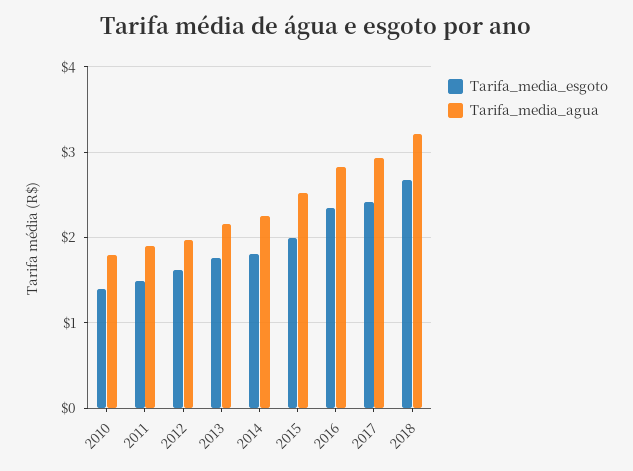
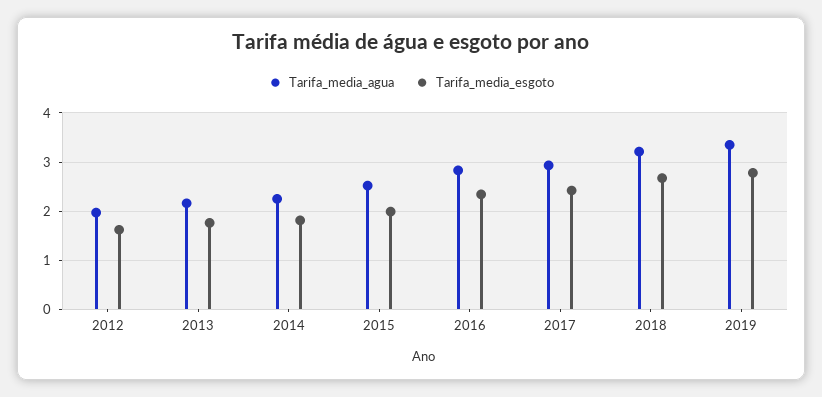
Tarifa_media_esgoto, 2010: 1.4 -> none
Tarifa_media_agua, 2010: 1.8 -> none
Tarifa_media_esgoto, 2011: 1.5 -> none
Tarifa_media_agua, 2011: 1.9 -> none
Tarifa_media_agua, 2019: none -> 3.4
Tarifa_media_esgoto, 2019: none -> 2.8

